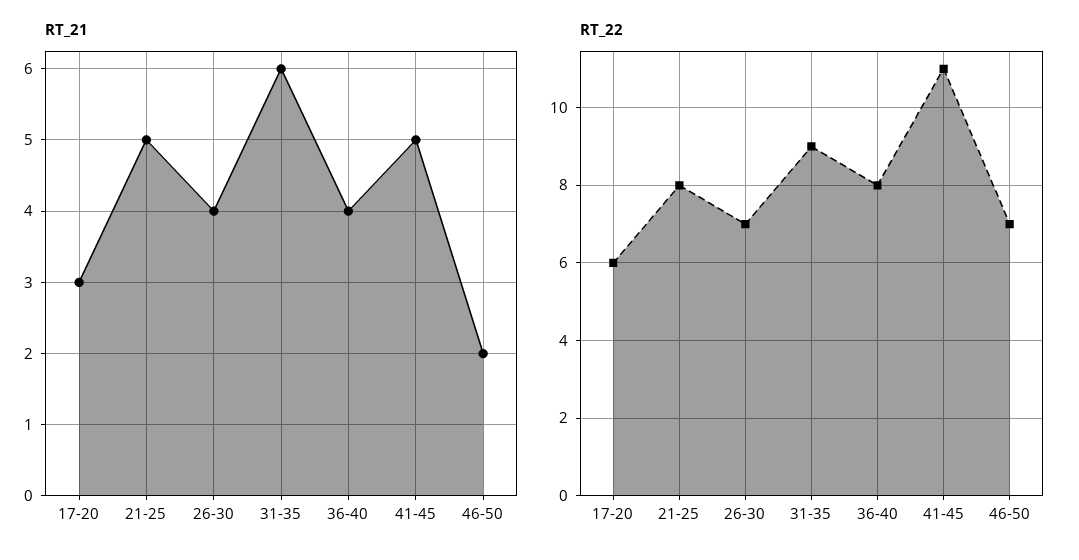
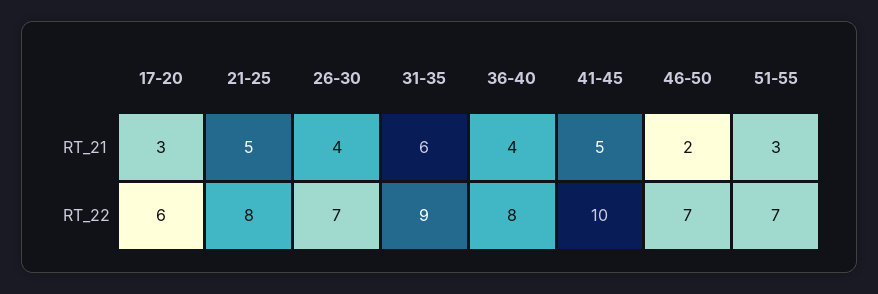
RT_22, 41-45: 11 -> 10
RT_21, 51-55: none -> 3
RT_22, 51-55: none -> 7

